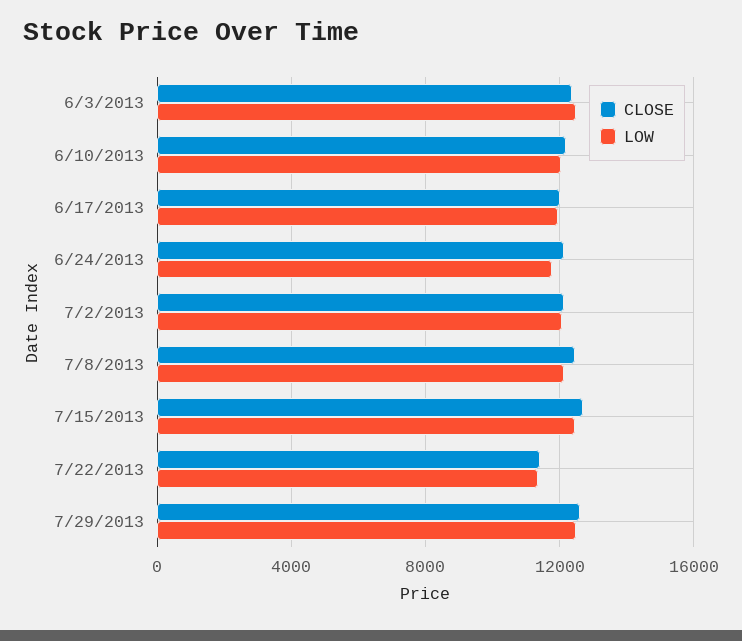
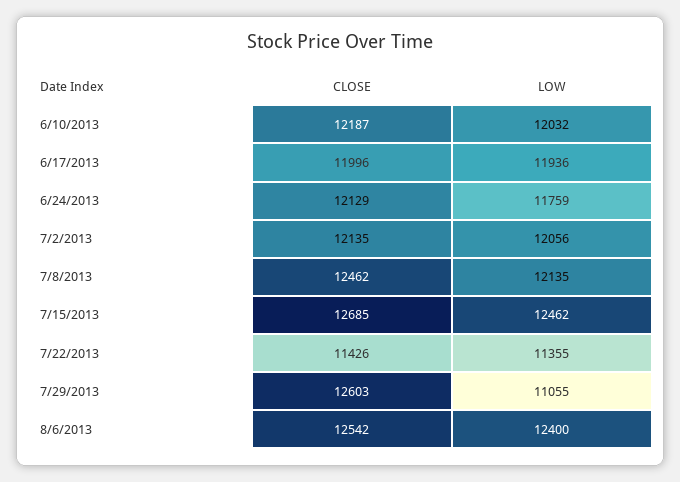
CLOSE, 6/3/2013: 12500 -> none
LOW, 6/3/2013: 12500 -> none
LOW, 7/29/2013: 12500 -> 11055
CLOSE, 8/6/2013: none -> 12542
LOW, 8/6/2013: none -> 12400

